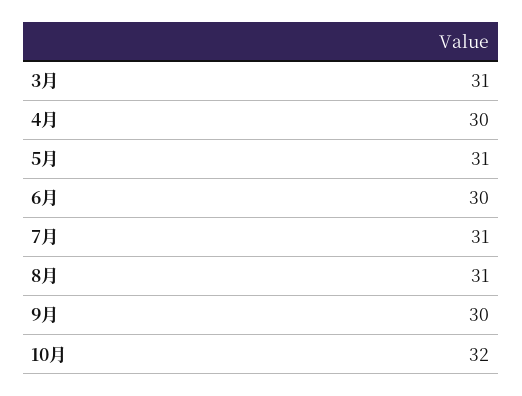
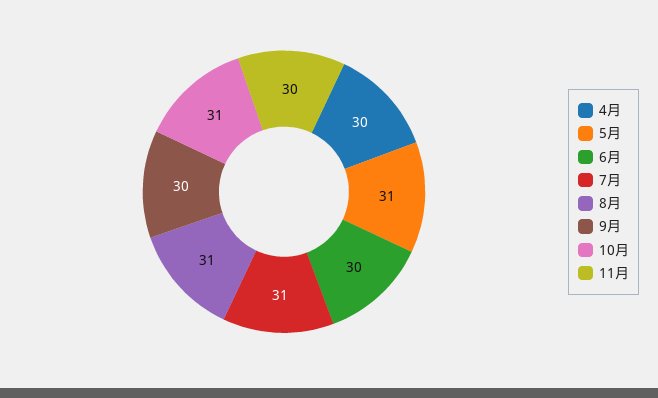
3月: 31 -> none
10月: 32 -> 31
11月: none -> 30

